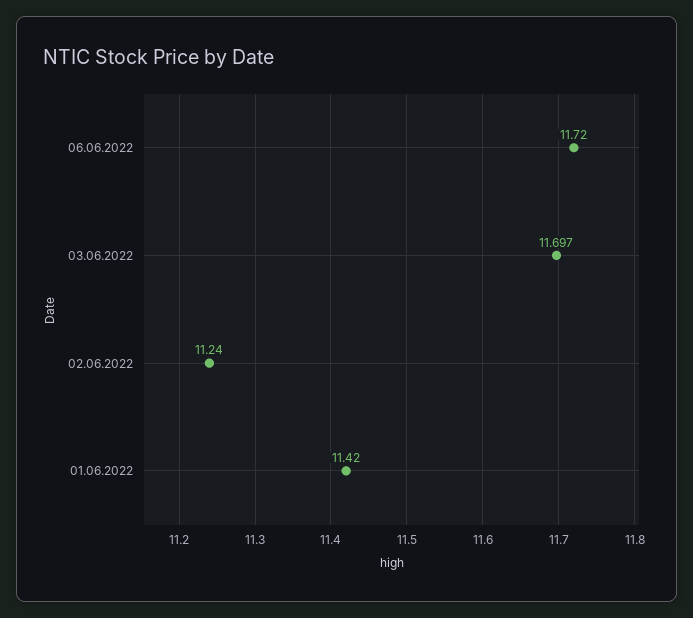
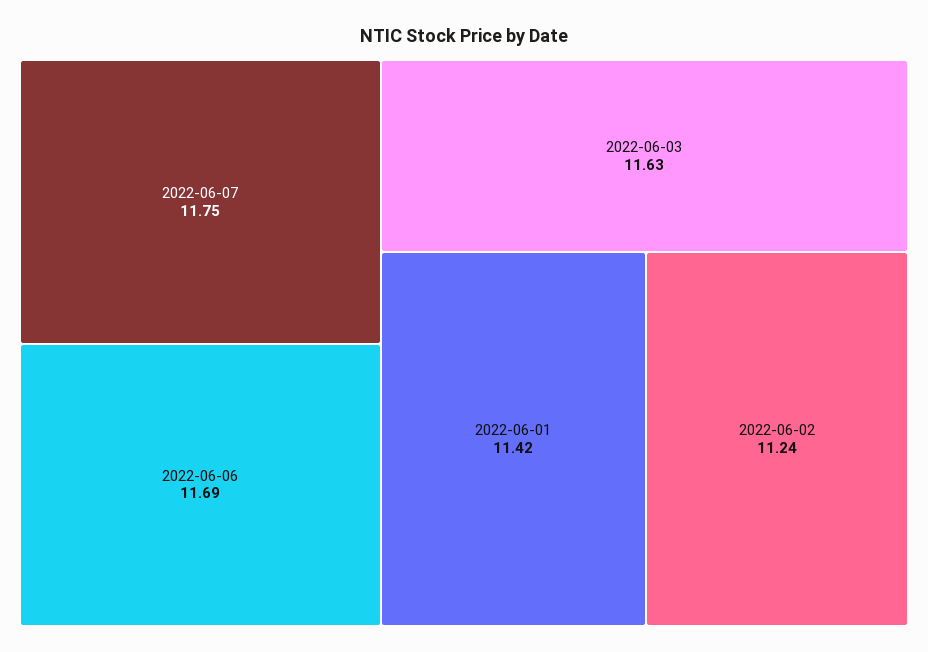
06.06.2022: 11.72 -> 11.69
03.06.2022: 11.697 -> 11.63
2022-06-07: none -> 11.75

